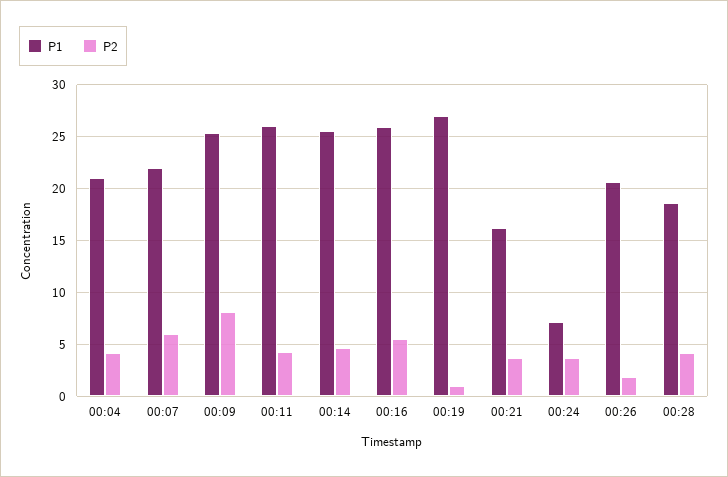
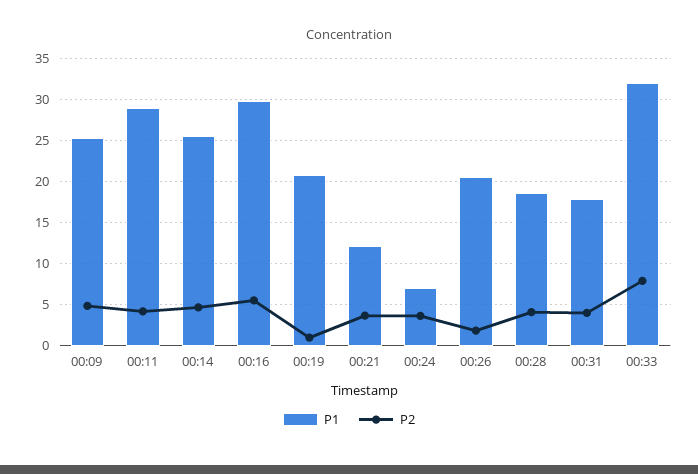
P1, 00:04: 21 -> none
P2, 00:04: 4 -> none
P1, 00:07: 22 -> none
P2, 00:07: 6 -> none
P2, 00:09: 8 -> 5
P1, 00:11: 26 -> 29
P1, 00:16: 26 -> 30
P1, 00:19: 27 -> 21
P1, 00:21: 16 -> 12
P1, 00:31: none -> 18
P2, 00:31: none -> 4
P1, 00:33: none -> 32
P2, 00:33: none -> 8

